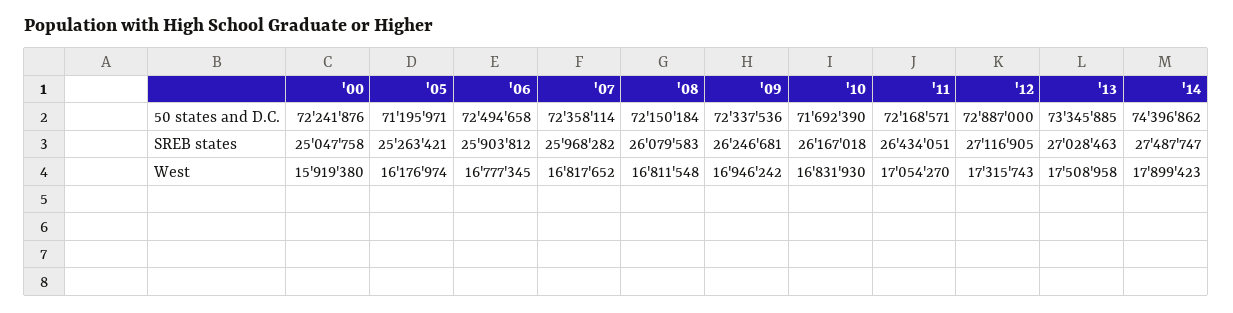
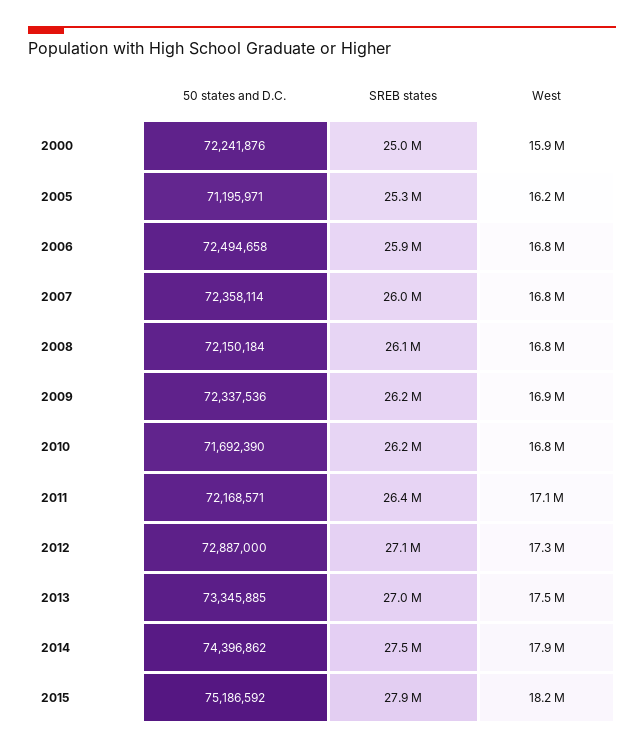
2015, 50 states and D.C.: none -> 75186592
2015, SREB states: none -> 27900000
2015, West: none -> 18200000

